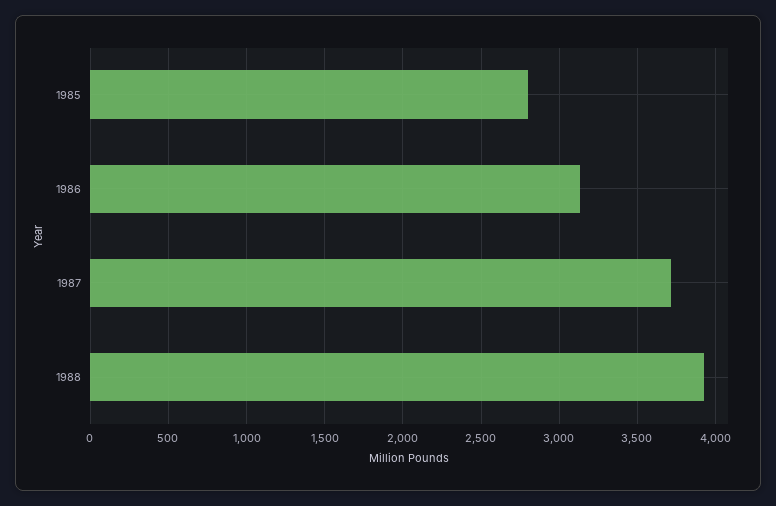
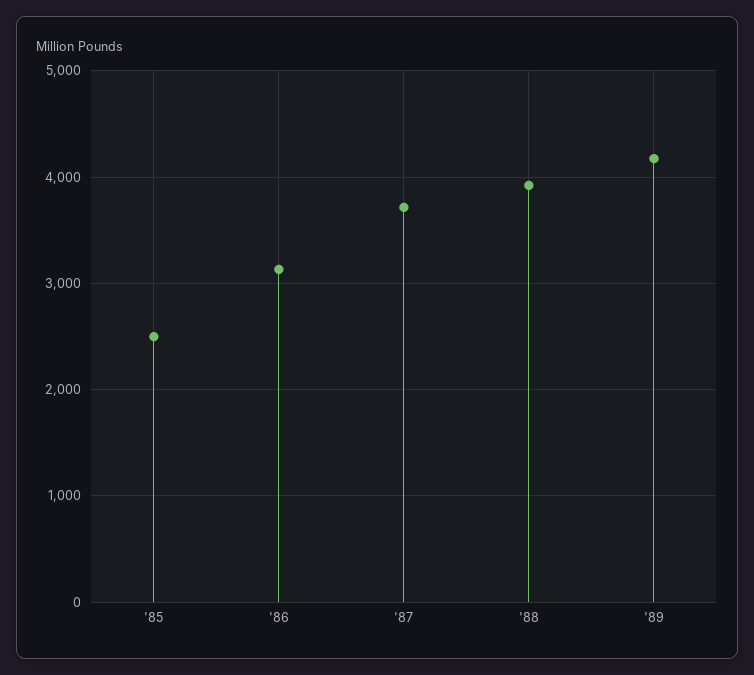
1985: 2800 -> 2500
'89: none -> 4200

